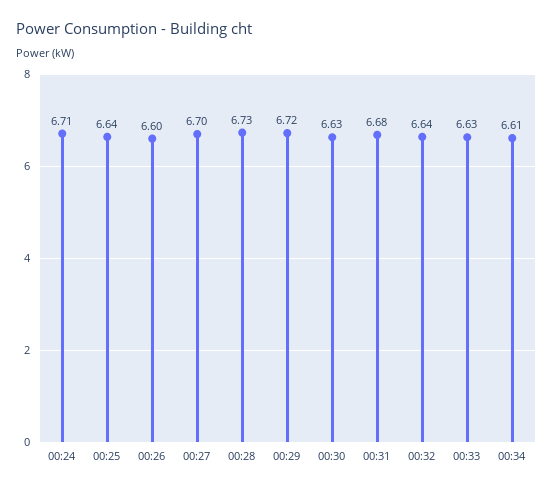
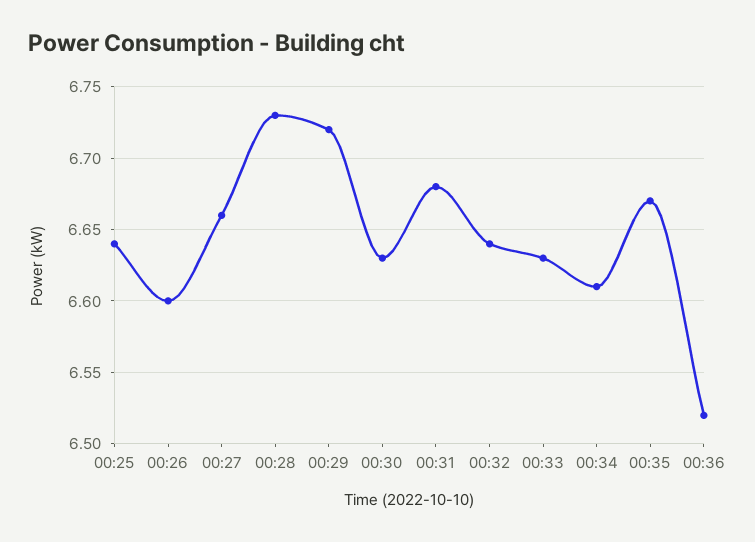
00:24: 6.71 -> none
00:27: 6.7 -> 6.66
00:35: none -> 6.67
00:36: none -> 6.52

